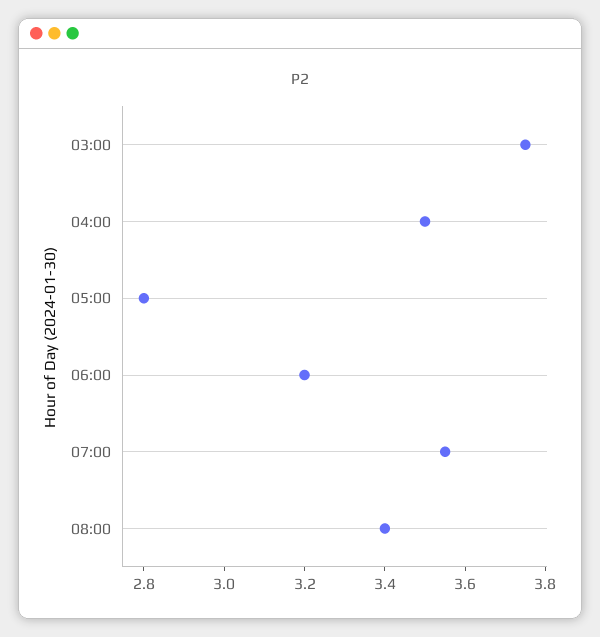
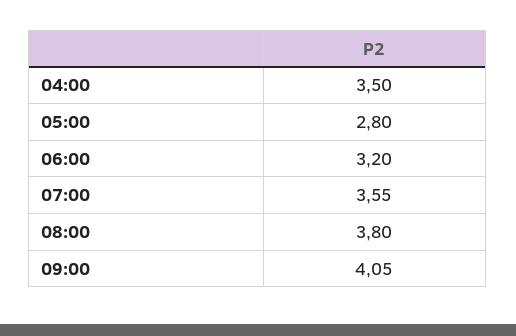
03:00: 3.75 -> none
08:00: 3.4 -> 3.8
09:00: none -> 4.05

